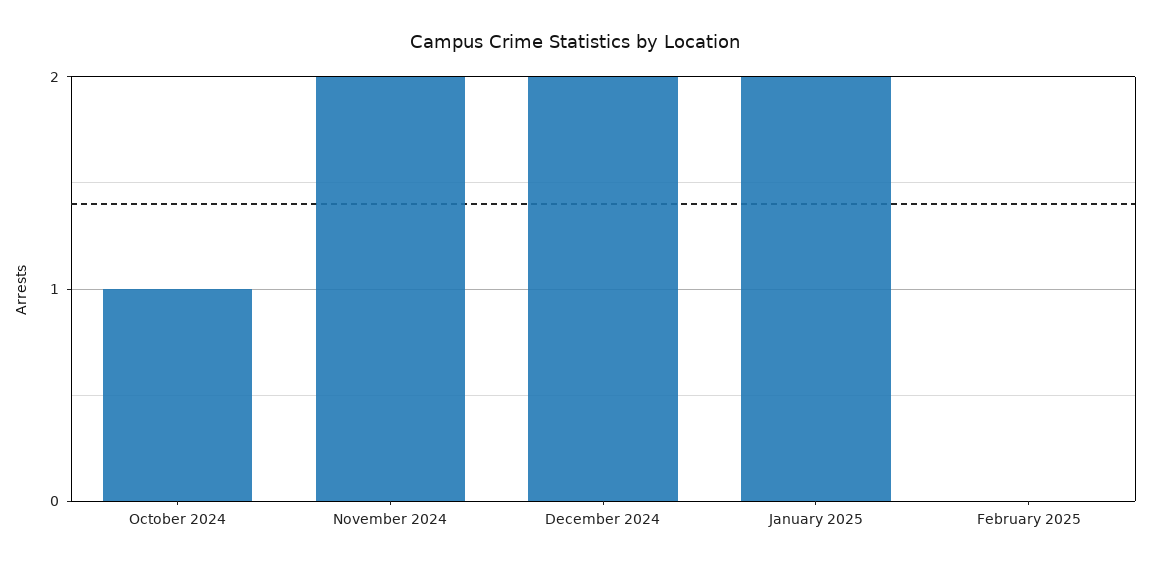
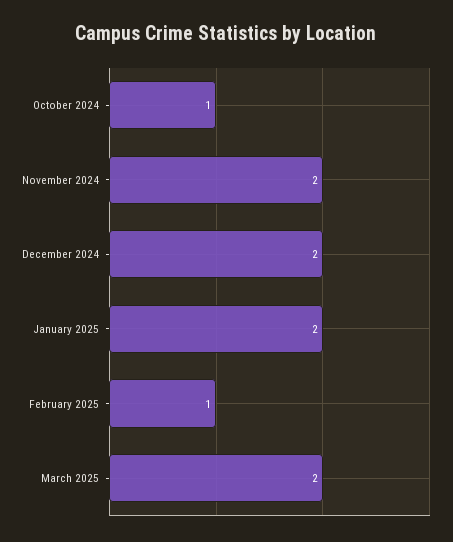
February 2025: 0 -> 1
March 2025: none -> 2

